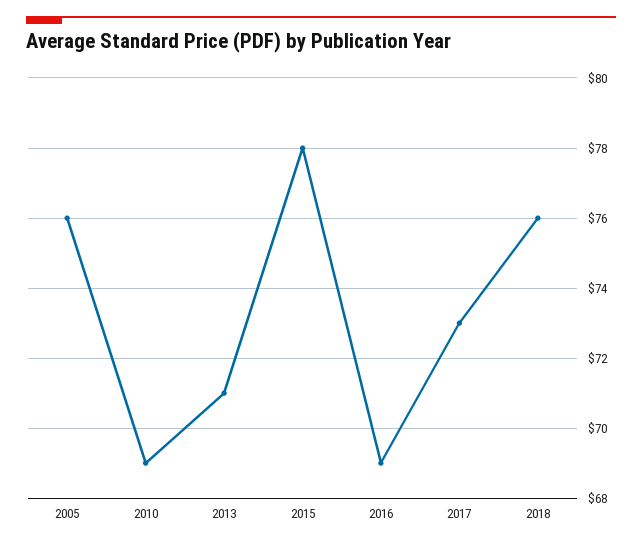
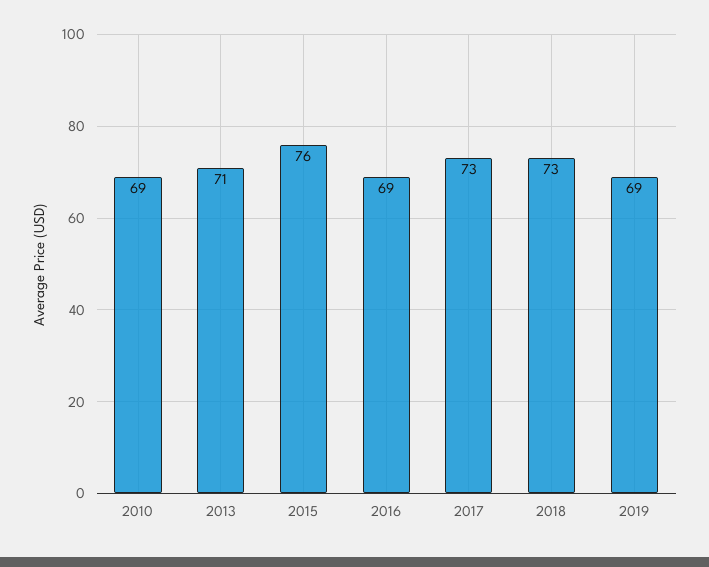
2005: 76 -> none
2015: 78 -> 76
2018: 76 -> 73
2019: none -> 69

